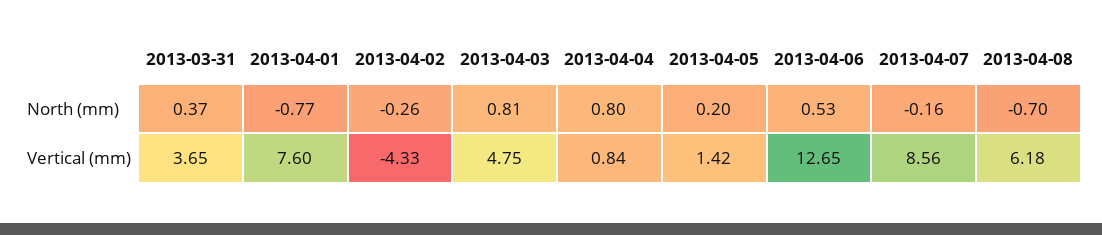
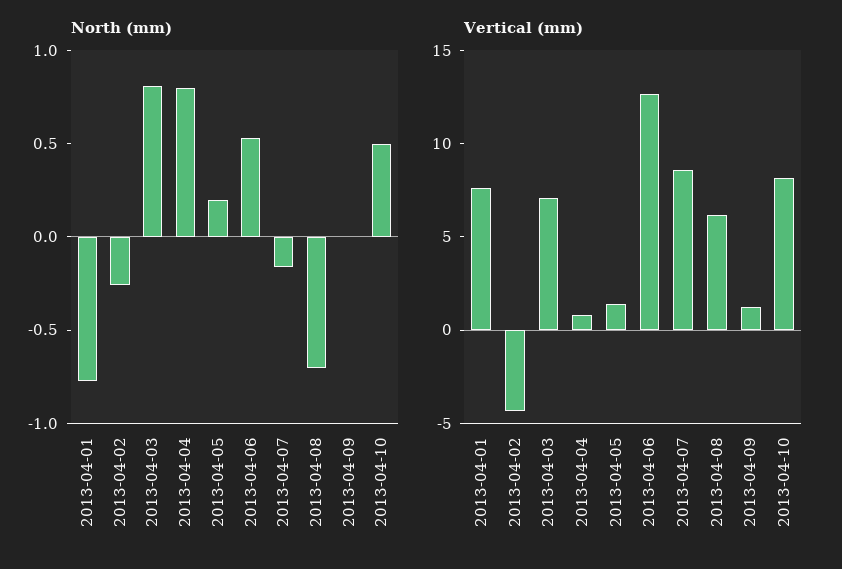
North (mm), 2013-03-31: 0.37 -> none
Vertical (mm), 2013-03-31: 3.65 -> none
Vertical (mm), 2013-04-03: 4.75 -> 7
North (mm), 2013-04-09: none -> 0
North (mm), 2013-04-10: none -> 0.5
Vertical (mm), 2013-04-09: none -> 1
Vertical (mm), 2013-04-10: none -> 8

